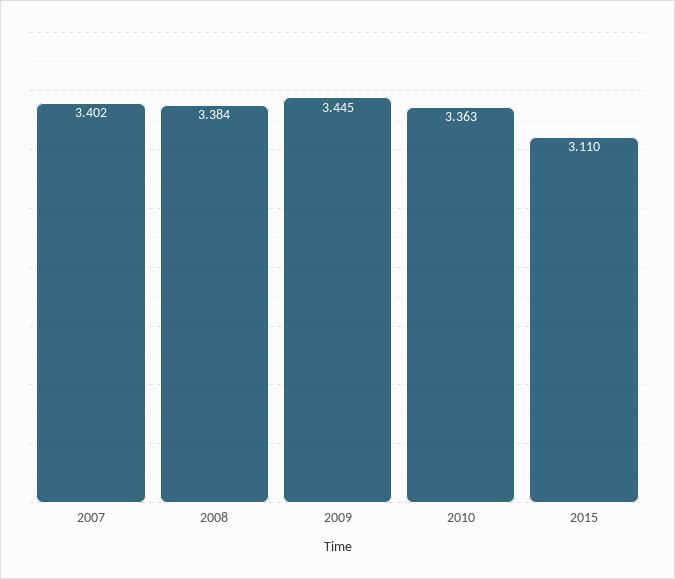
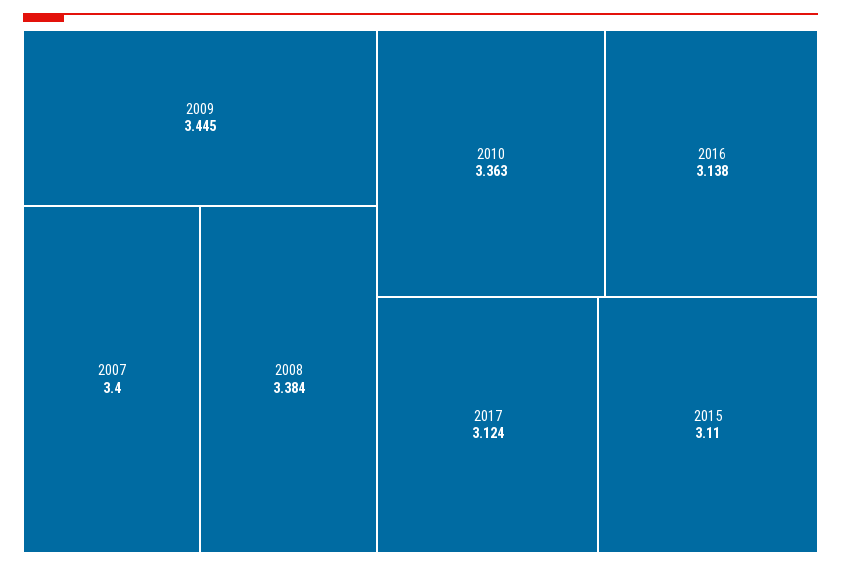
2007: 3.402 -> 3.4
2016: none -> 3.138
2017: none -> 3.124

